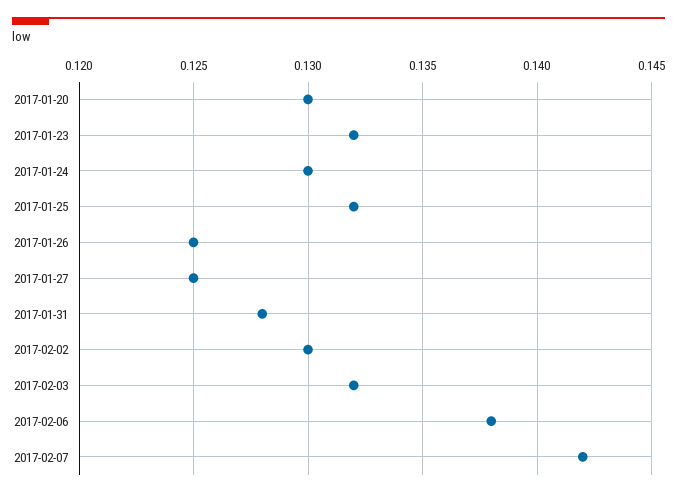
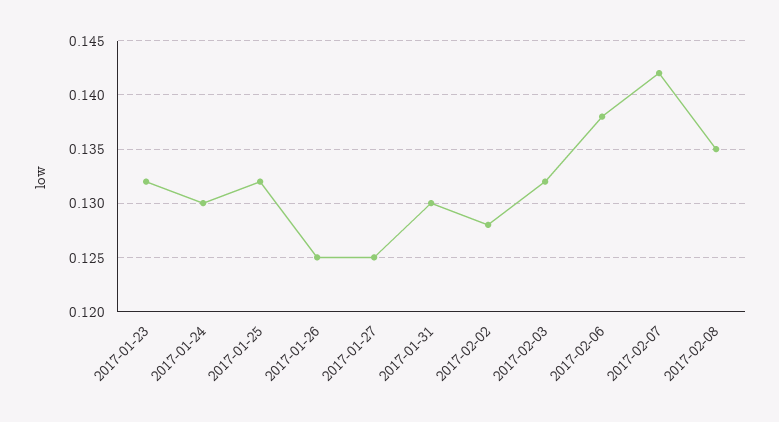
2017-01-20: 0.13 -> none
2017-01-31: 0.128 -> 0.13
2017-02-02: 0.13 -> 0.128
2017-02-08: none -> 0.135

